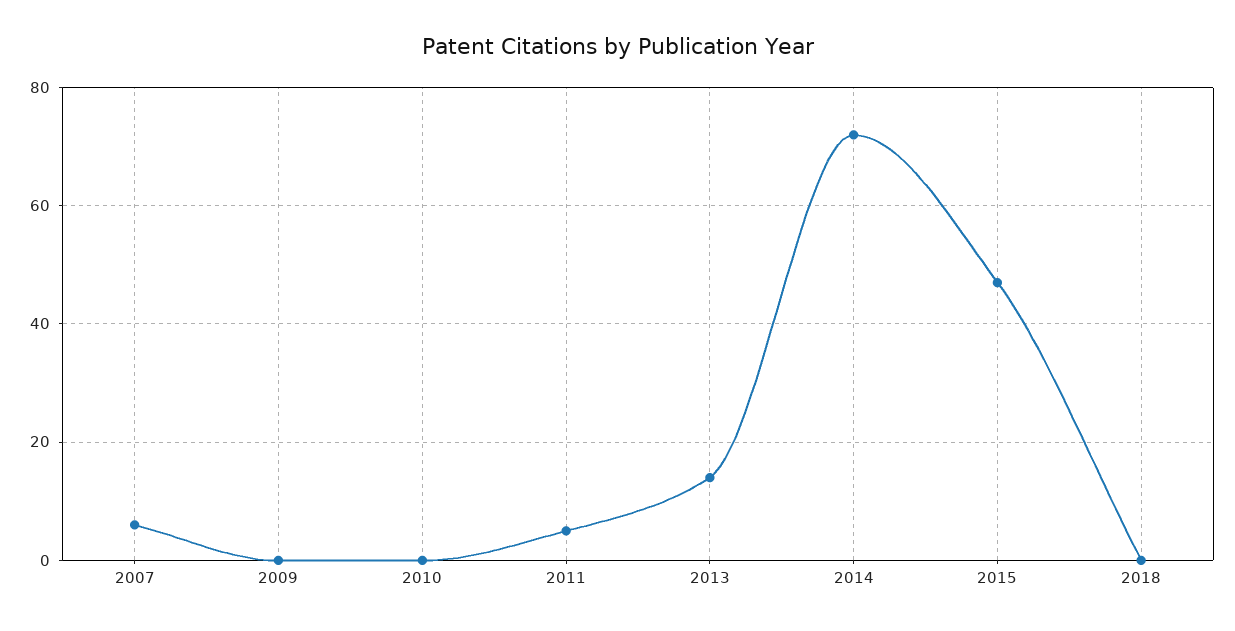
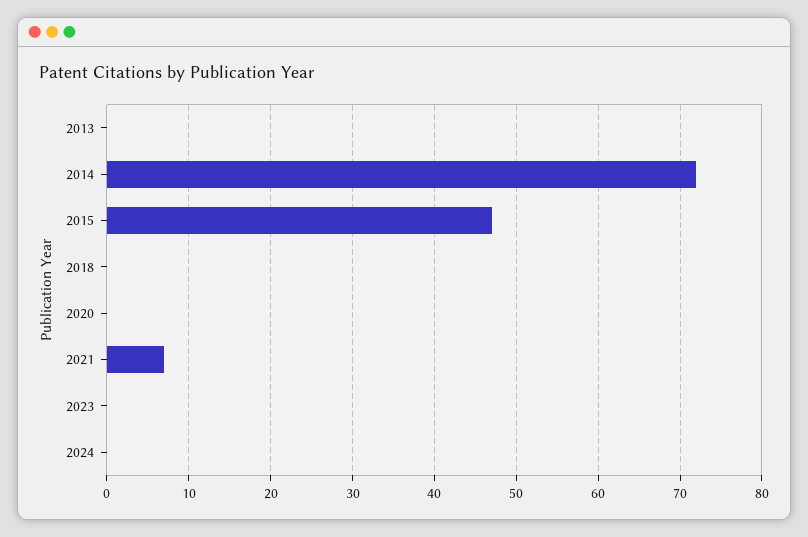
2007: 5 -> none
2009: 0 -> none
2010: 0 -> none
2011: 5 -> none
2013: 15 -> 0
2020: none -> 0
2021: none -> 7
2023: none -> 0
2024: none -> 0

